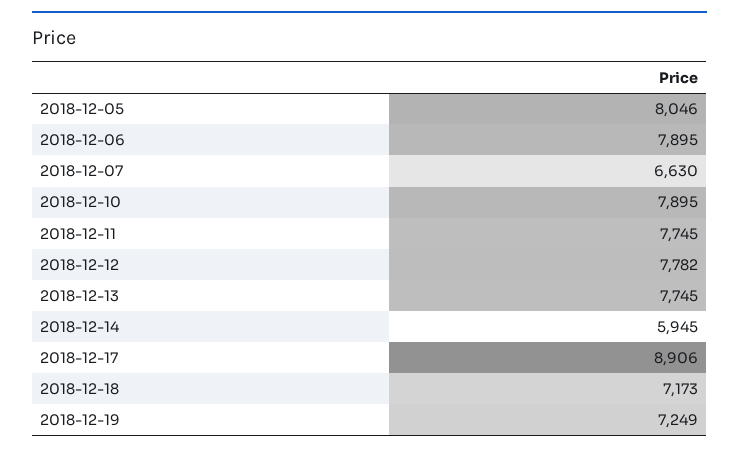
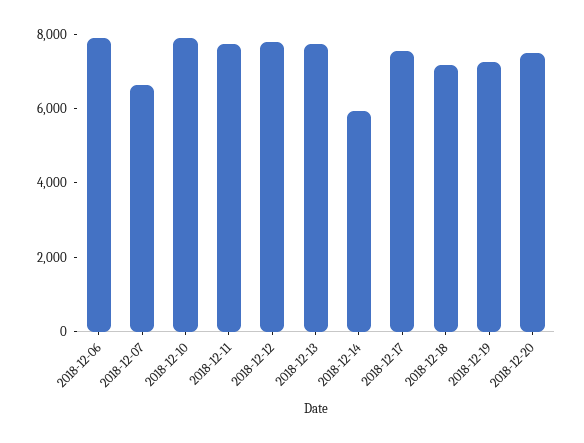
2018-12-05: 8046 -> none
2018-12-17: 8906 -> 7500
2018-12-20: none -> 7500

